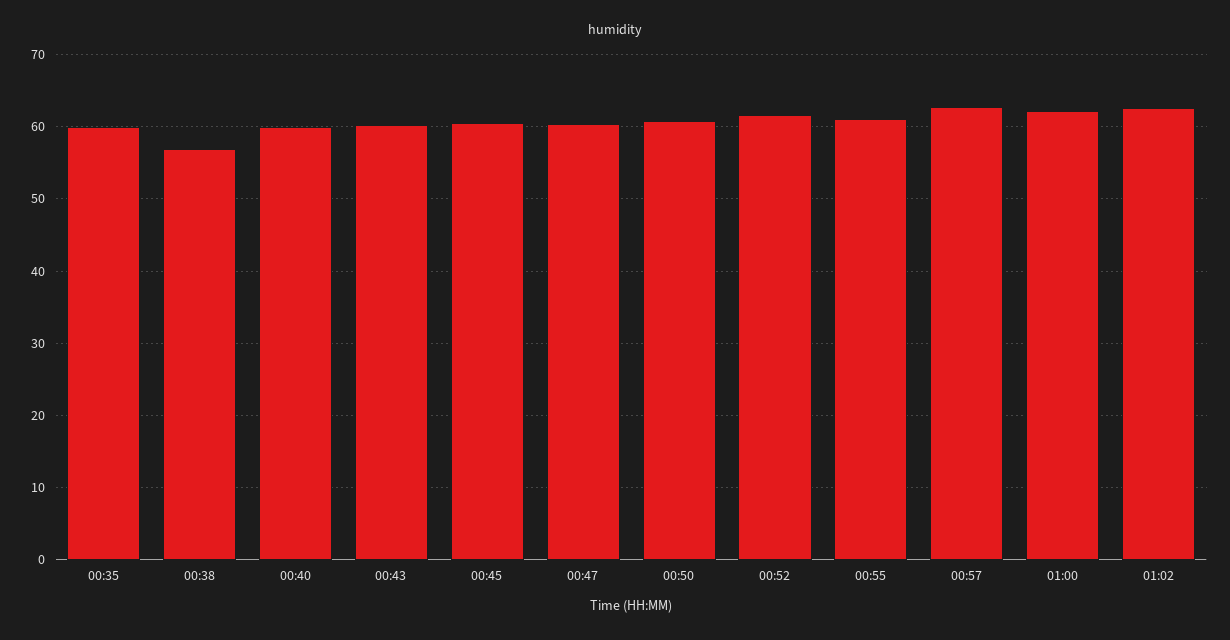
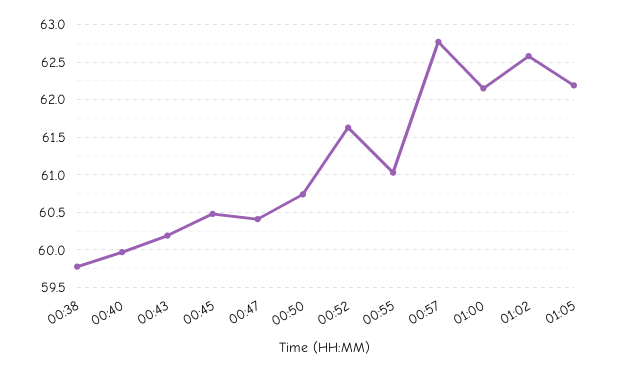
00:35: 60 -> none
00:38: 57 -> 59.8
01:05: none -> 62.2

